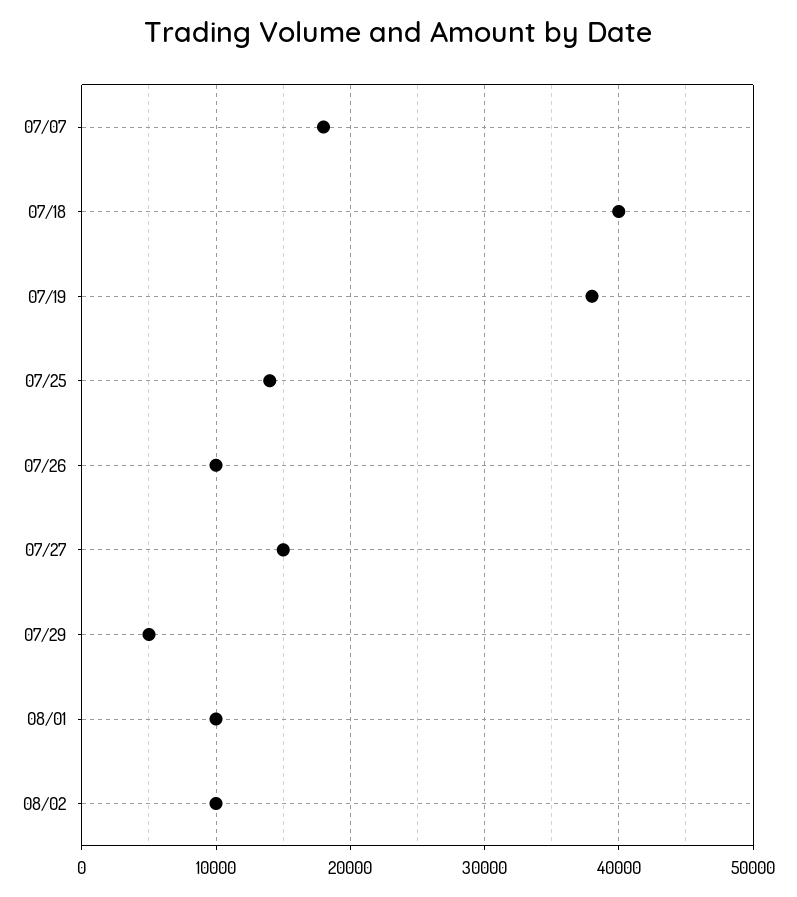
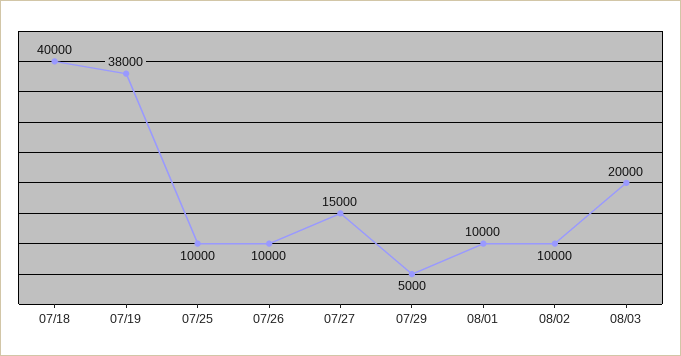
07/07: 18000 -> none
07/25: 14000 -> 10000
08/03: none -> 20000

